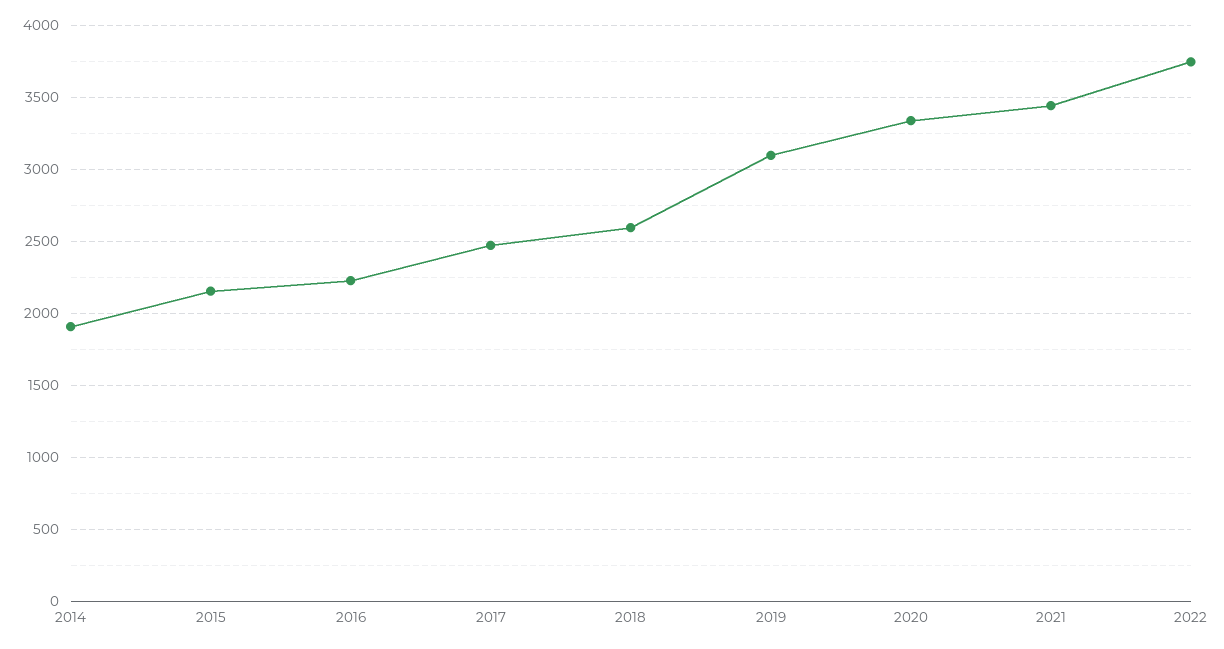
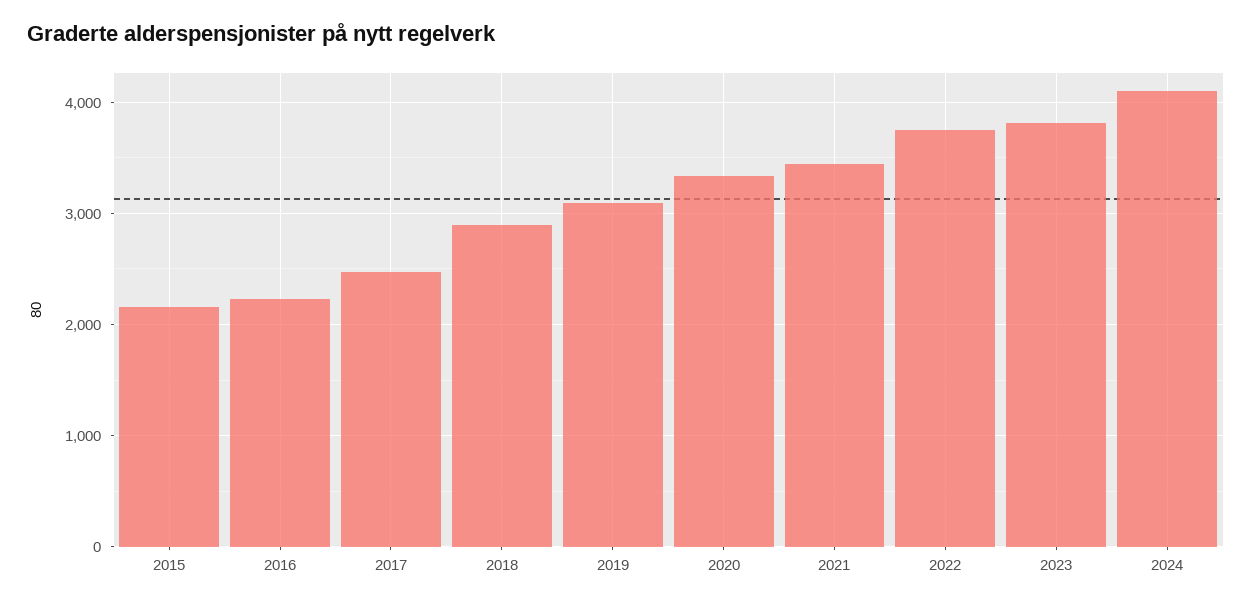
2014: 1900 -> none
2018: 2600 -> 2900
2023: none -> 3800
2024: none -> 4100

